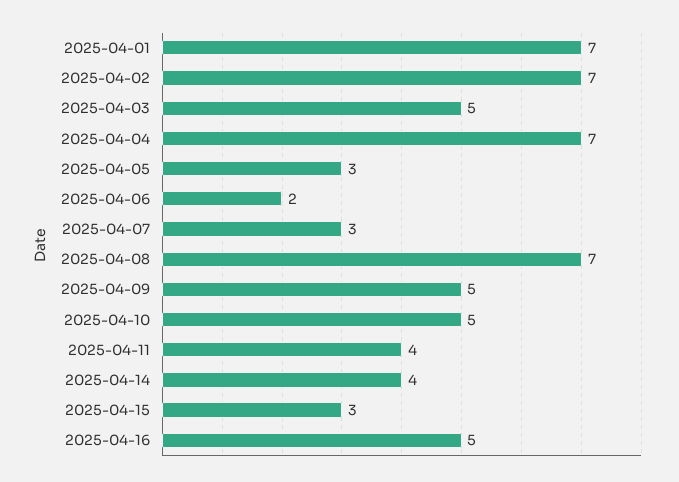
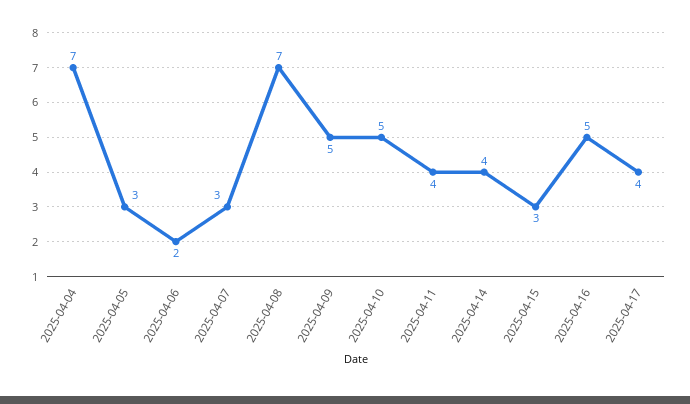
2025-04-01: 7 -> none
2025-04-02: 7 -> none
2025-04-03: 5 -> none
2025-04-17: none -> 4

